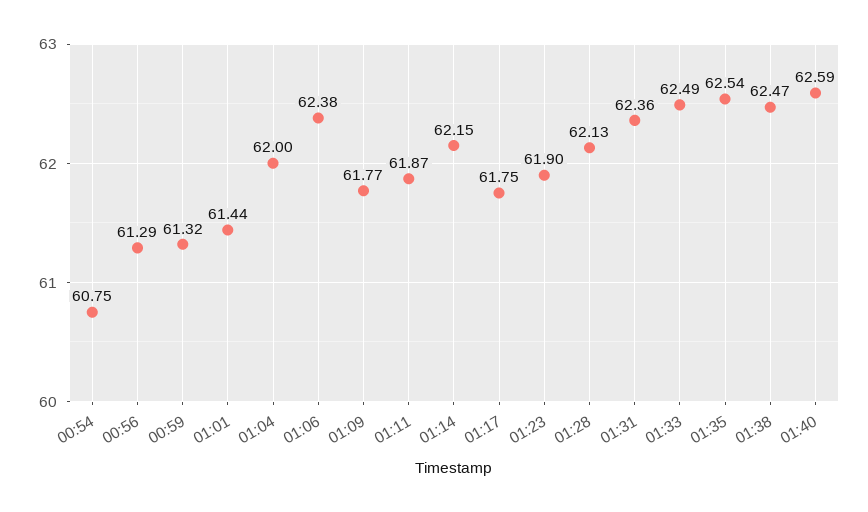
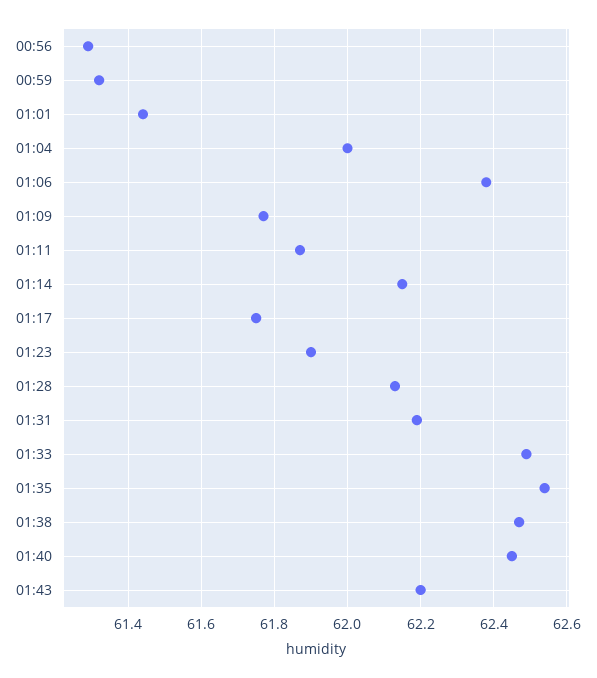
00:54: 60.75 -> none
01:31: 62.36 -> 62.2
01:40: 62.59 -> 62.45
01:43: none -> 62.2

